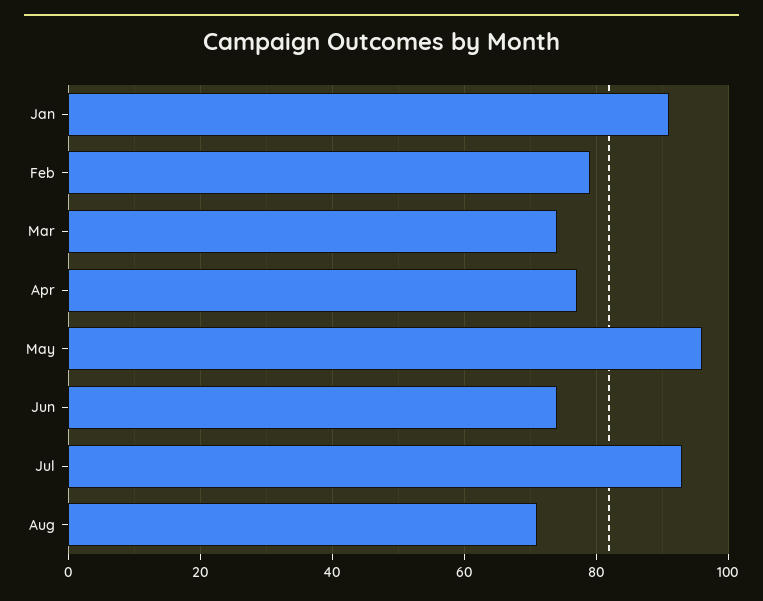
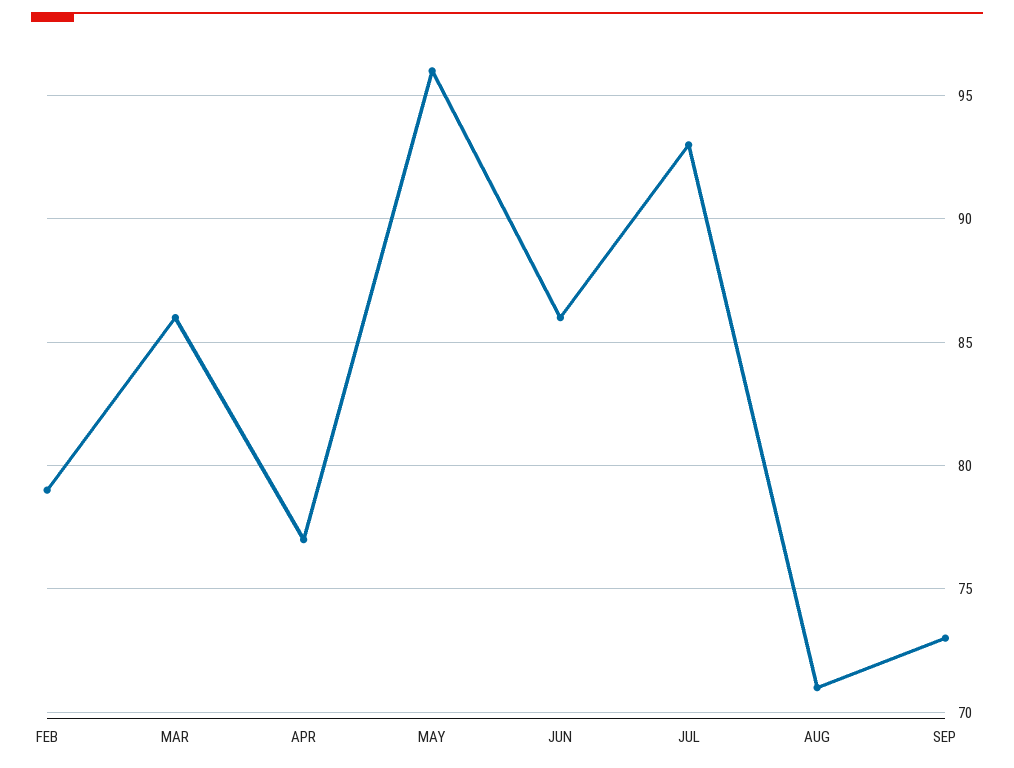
Jan: 90 -> none
Mar: 75 -> 86
Jun: 75 -> 86
SEP: none -> 73

